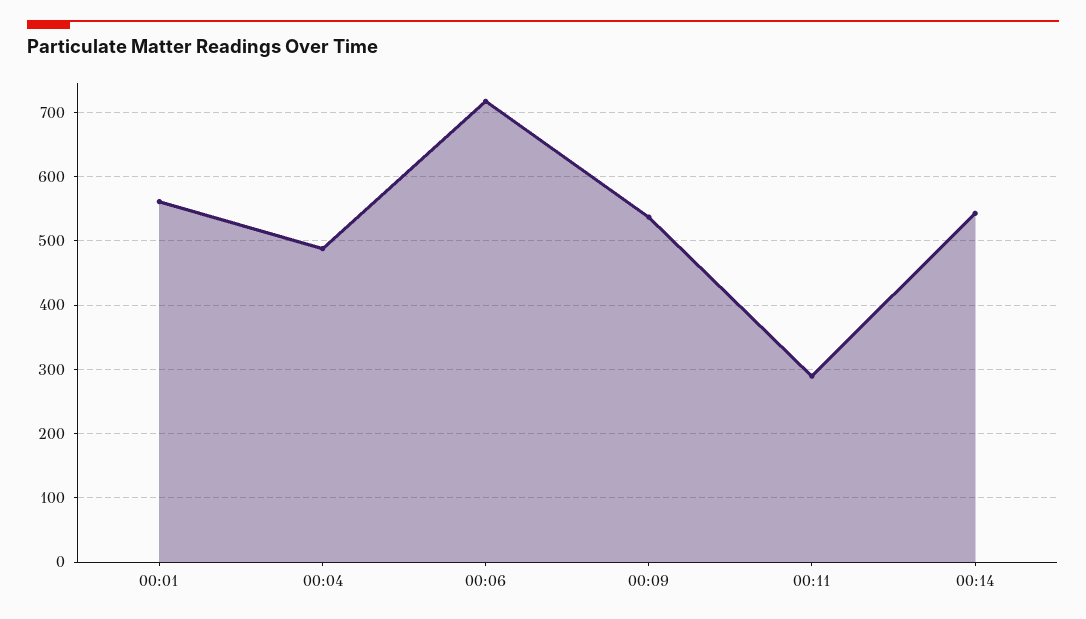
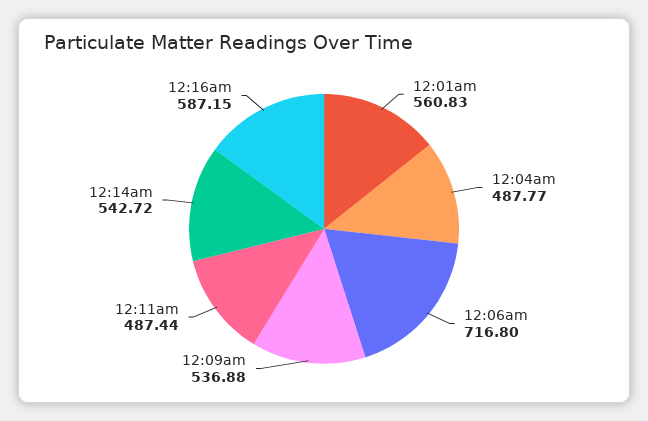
00:11: 290 -> 487.44
12:16am: none -> 587.15

